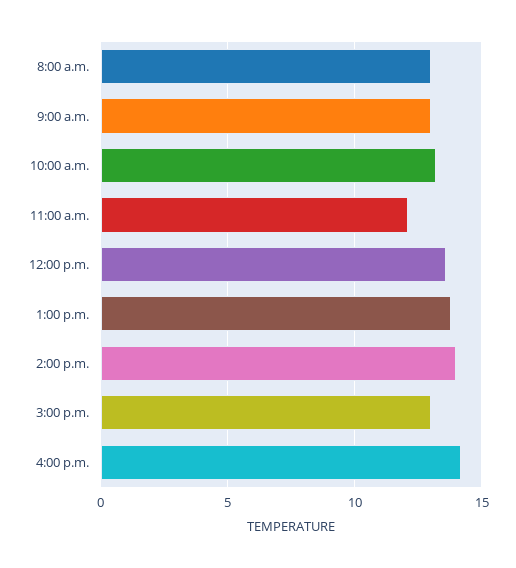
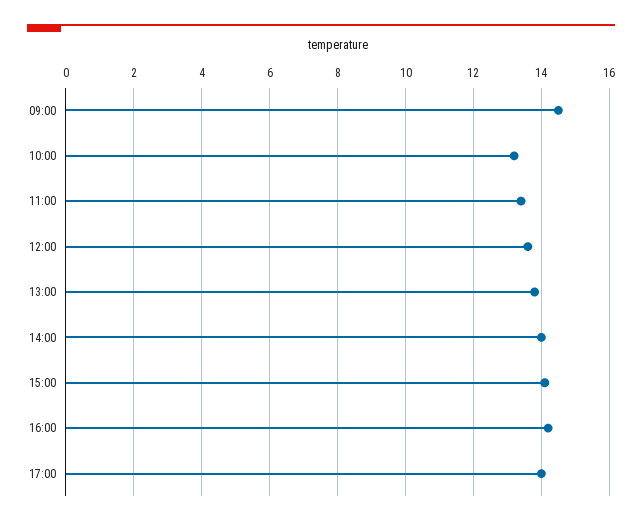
8:00 a.m.: 13 -> none
9:00 a.m.: 13 -> 14.5
11:00 a.m.: 12 -> 13.5
3:00 p.m.: 13 -> 14
17:00: none -> 14

